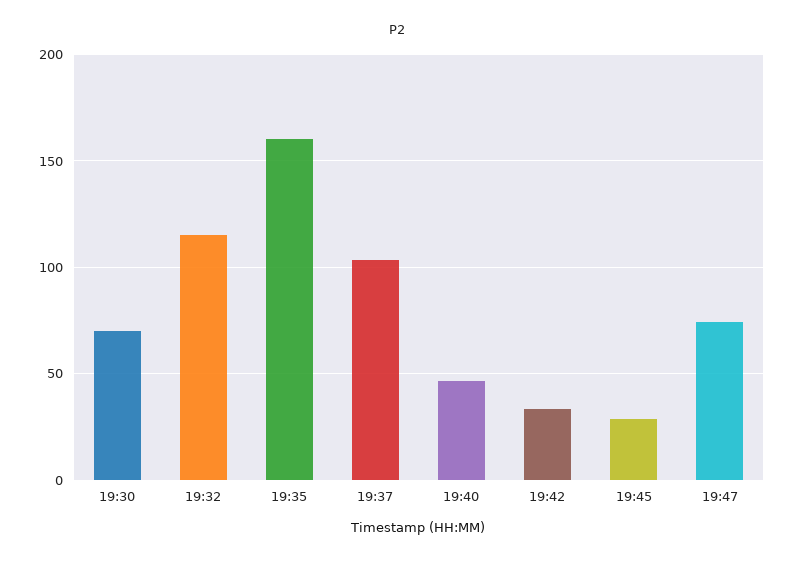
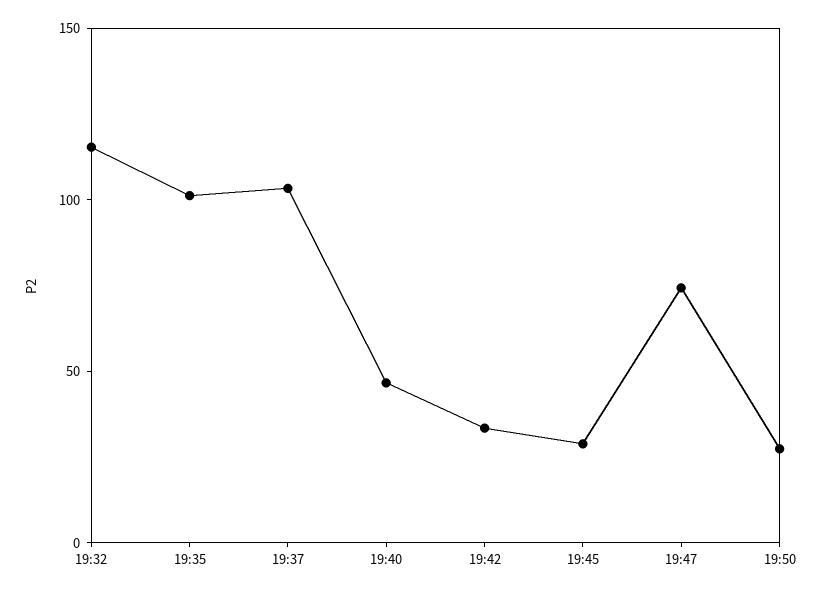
19:30: 70 -> none
19:35: 160 -> 100
19:50: none -> 30

